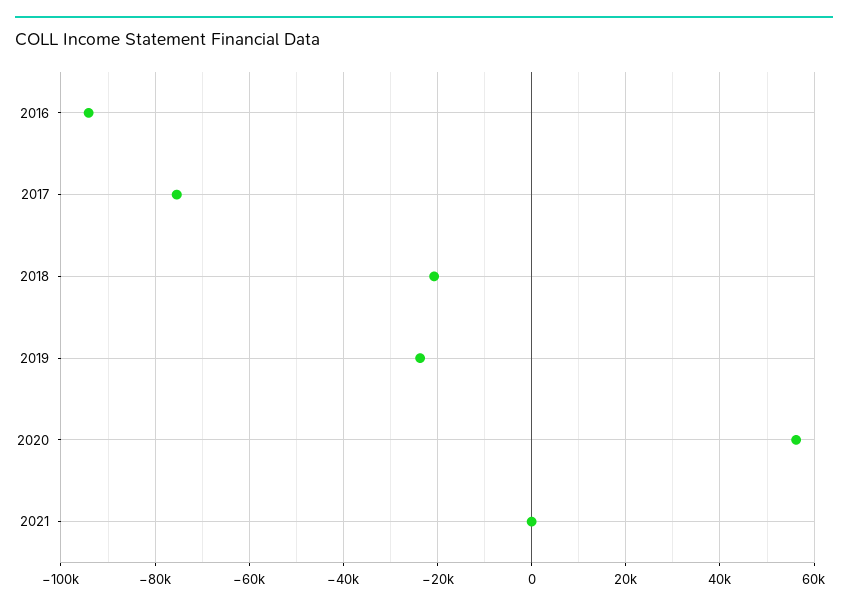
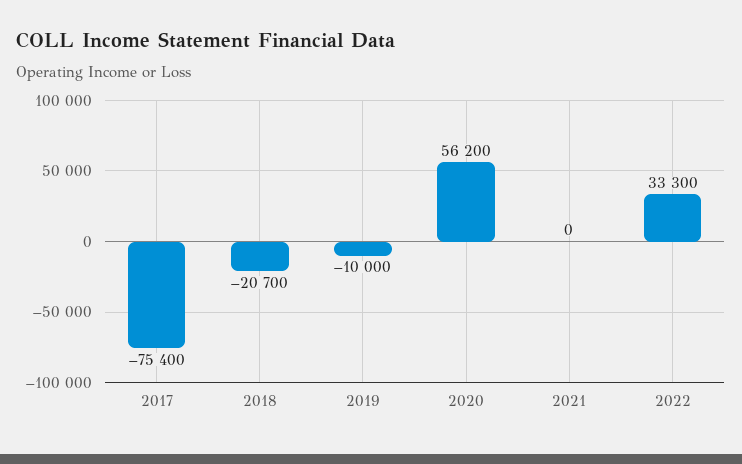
2016: -94000 -> none
2019: -24000 -> -10000
2022: none -> 33300

